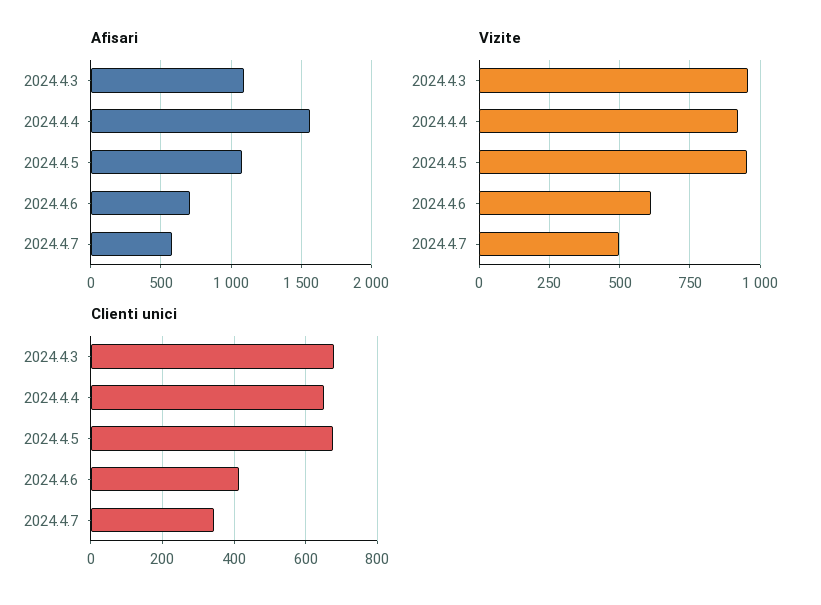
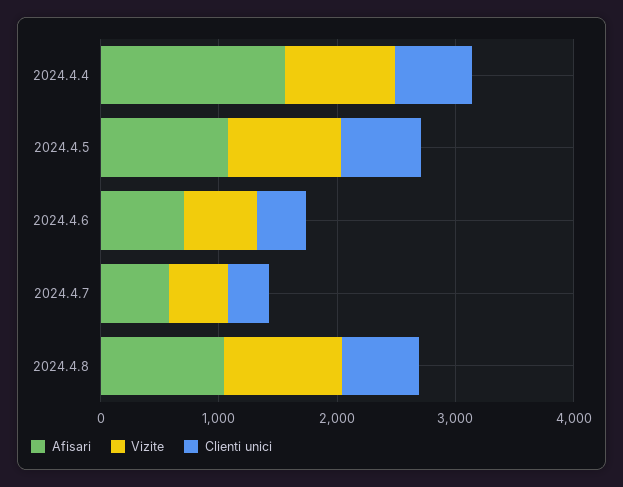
Afisari, 2024.4.3: 1100 -> none
Vizite, 2024.4.3: 950 -> none
Clienti unici, 2024.4.3: 680 -> none
Afisari, 2024.4.8: none -> 1000
Vizite, 2024.4.8: none -> 1000
Clienti unici, 2024.4.8: none -> 600

